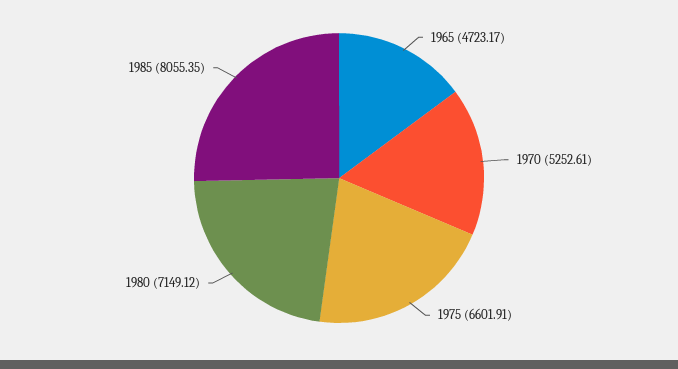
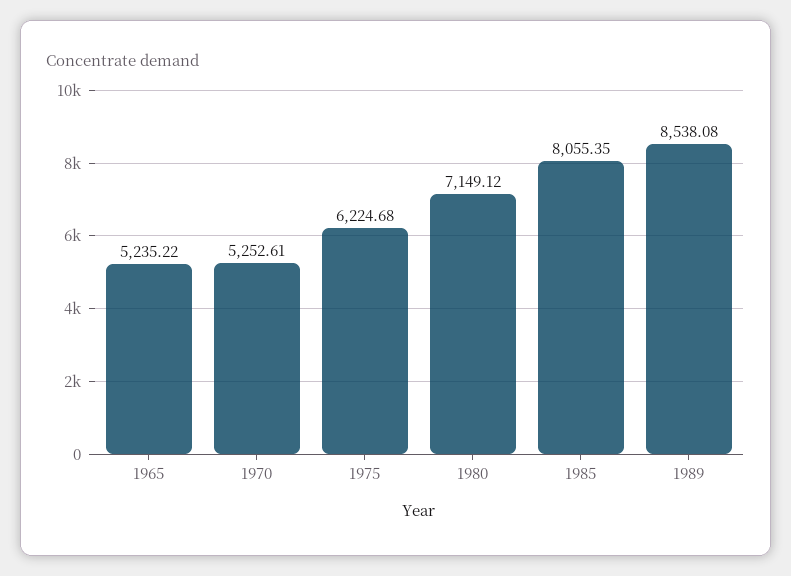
1965: 4723.17 -> 5235.22
1975: 6601.91 -> 6224.68
1989: none -> 8538.08

